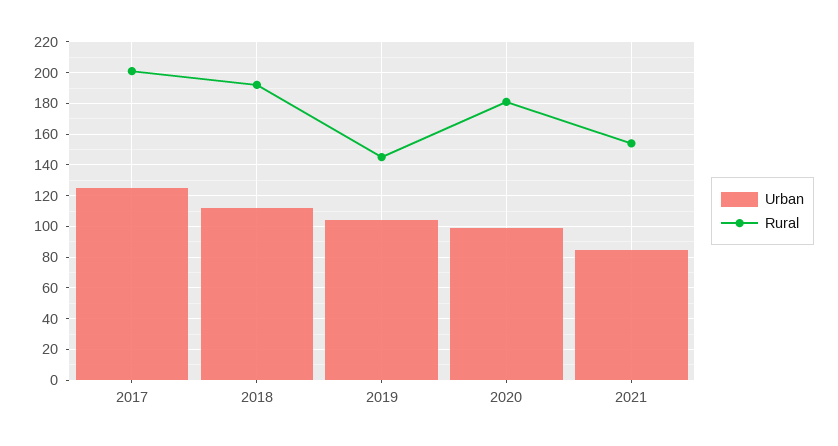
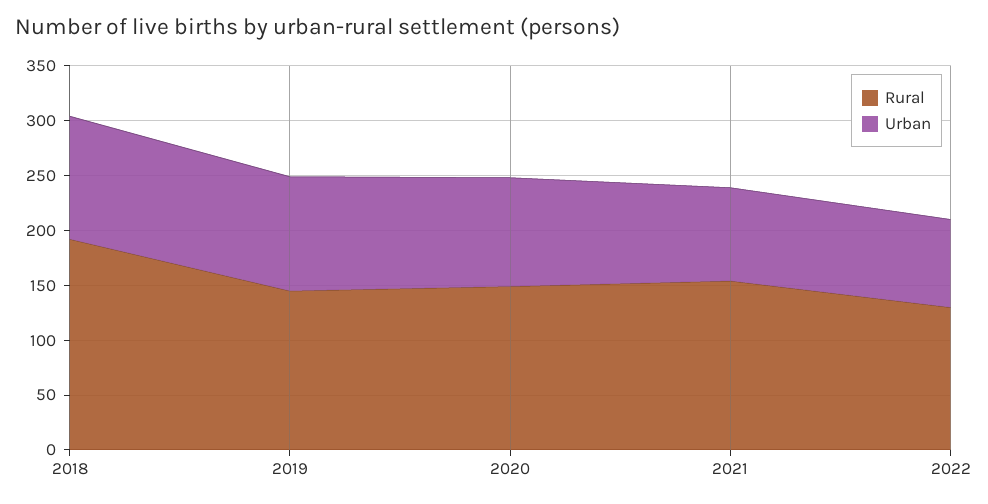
Urban, 2017: 125 -> none
Rural, 2017: 200 -> none
Rural, 2020: 180 -> 150
Rural, 2022: none -> 130
Urban, 2022: none -> 80

